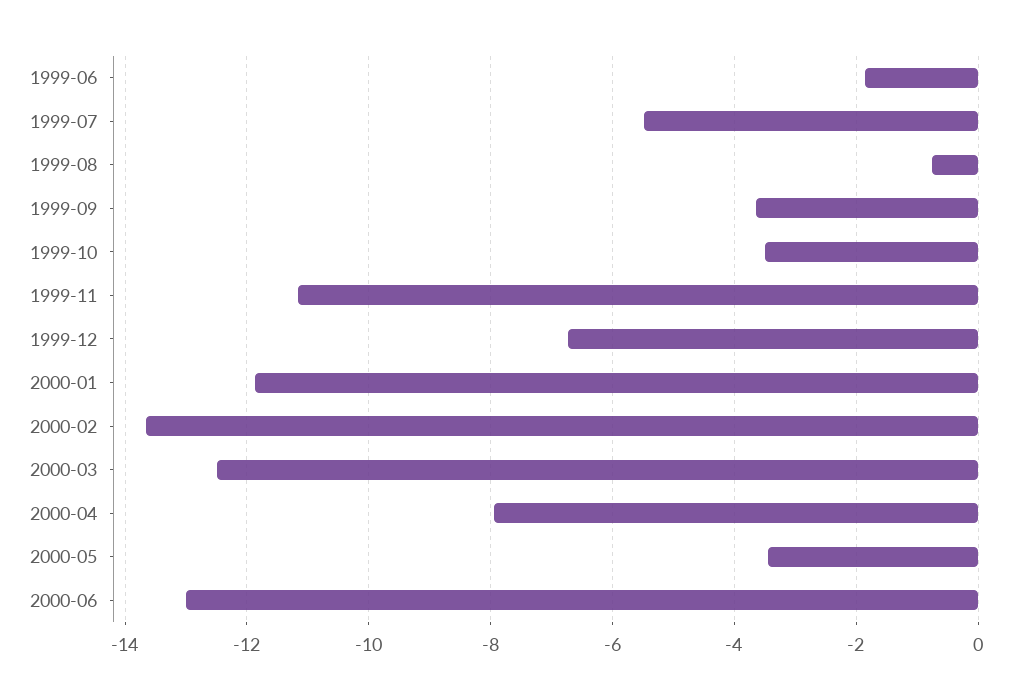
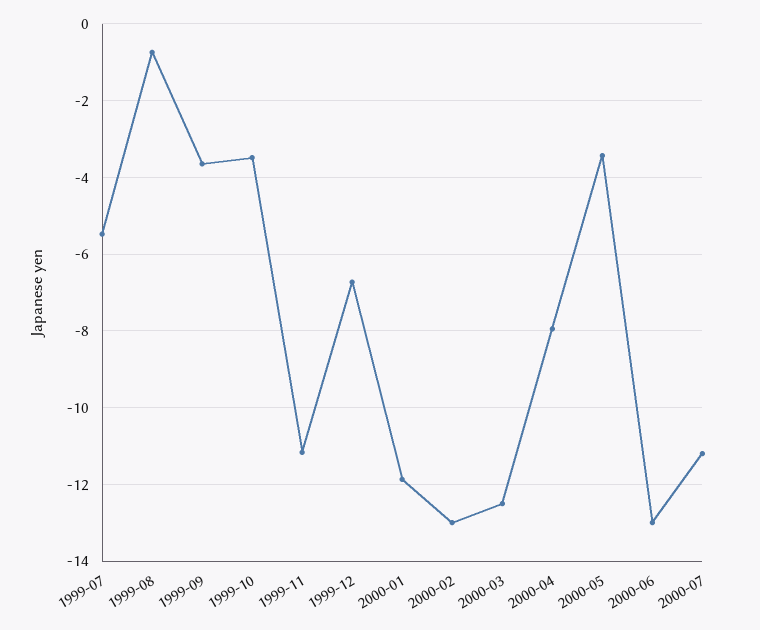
1999-06: -1.8 -> none
2000-02: -13.6 -> -13
2000-07: none -> -11.2

